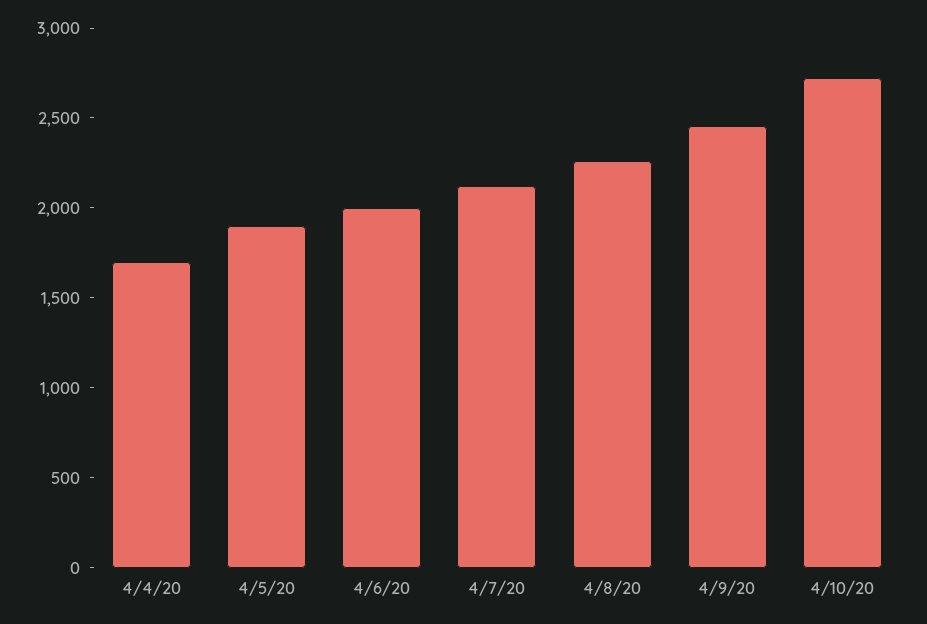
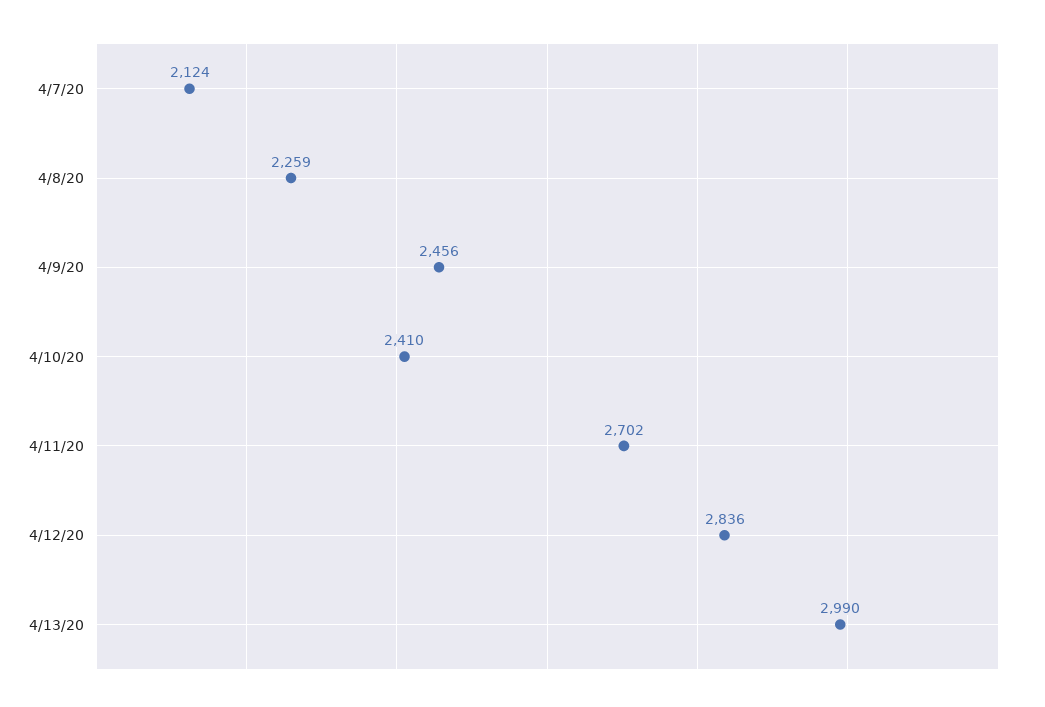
4/4/20: 1700 -> none
4/5/20: 1900 -> none
4/6/20: 2000 -> none
4/10/20: 2700 -> 2410
4/11/20: none -> 2702
4/12/20: none -> 2836
4/13/20: none -> 2990

